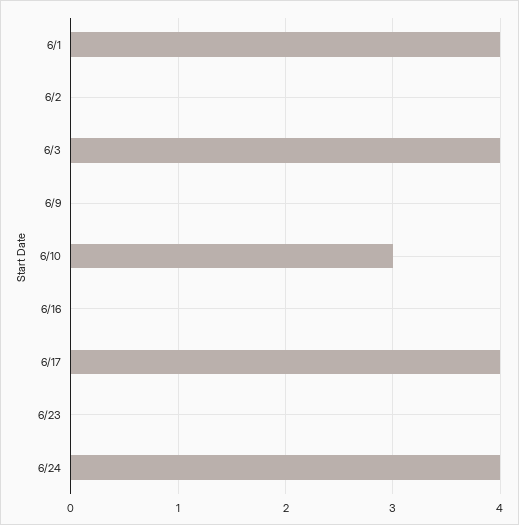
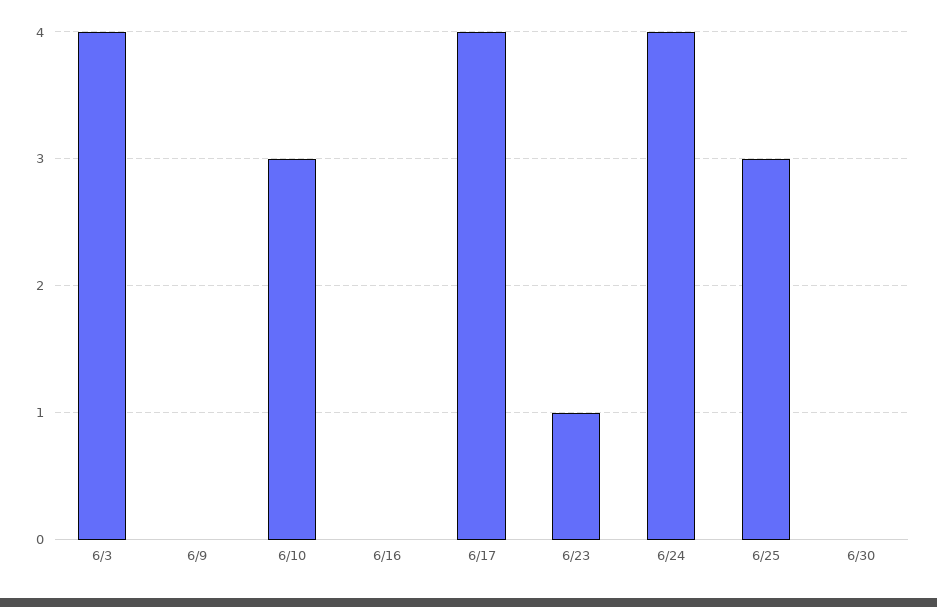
6/1: 4 -> none
6/2: 0 -> none
6/23: 0 -> 1
6/25: none -> 3
6/30: none -> 0

